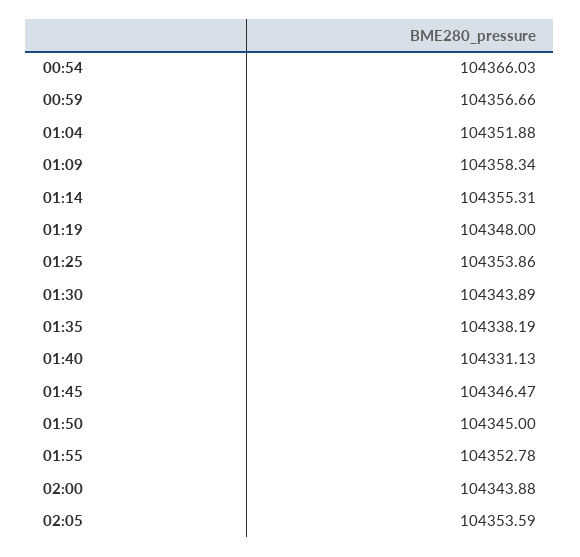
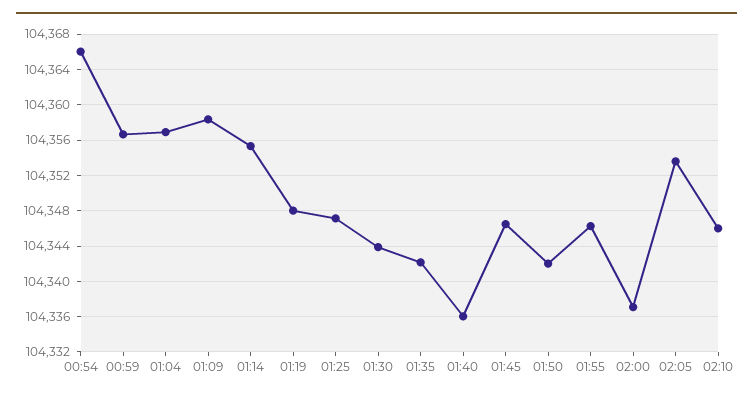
01:04: 104351.88 -> 104357
01:25: 104353.86 -> 104347
01:35: 104338.19 -> 104342
01:40: 104331.13 -> 104336
01:50: 104345 -> 104342
01:55: 104352.78 -> 104346
02:00: 104343.88 -> 104337
02:10: none -> 104346

